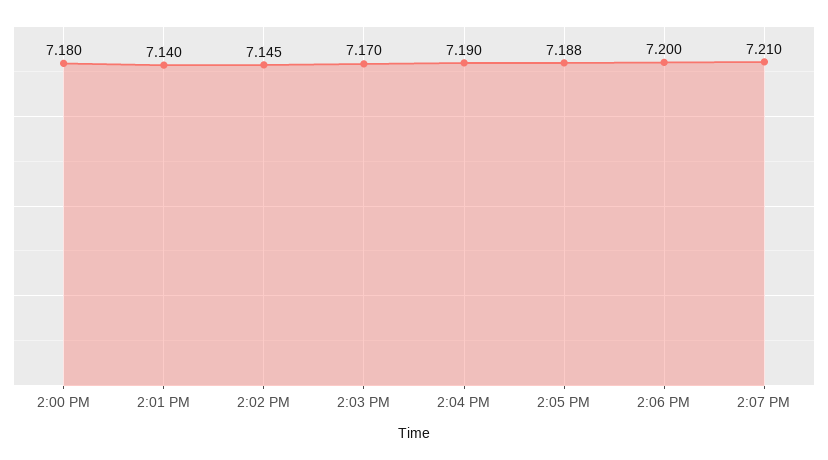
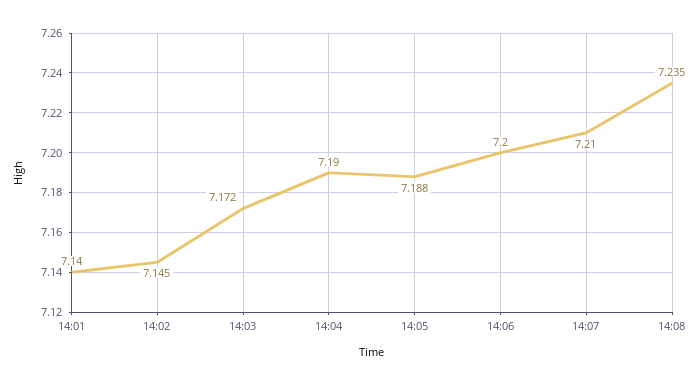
2:00 PM: 7.18 -> none
2:03 PM: 7.17 -> 7.172
14:08: none -> 7.235

